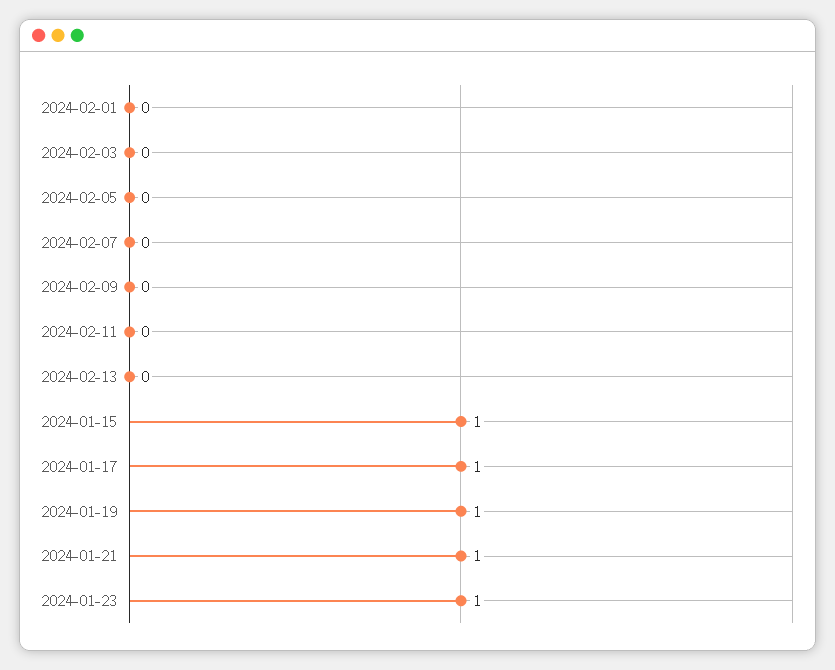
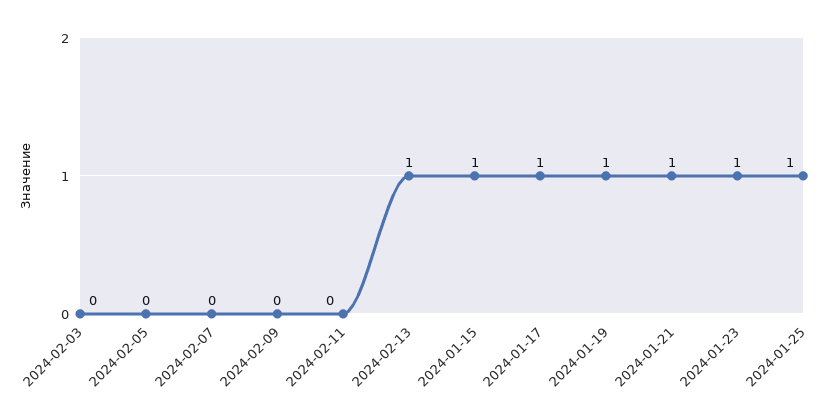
2024-02-01: 0 -> none
2024-02-13: 0 -> 1
2024-01-25: none -> 1

